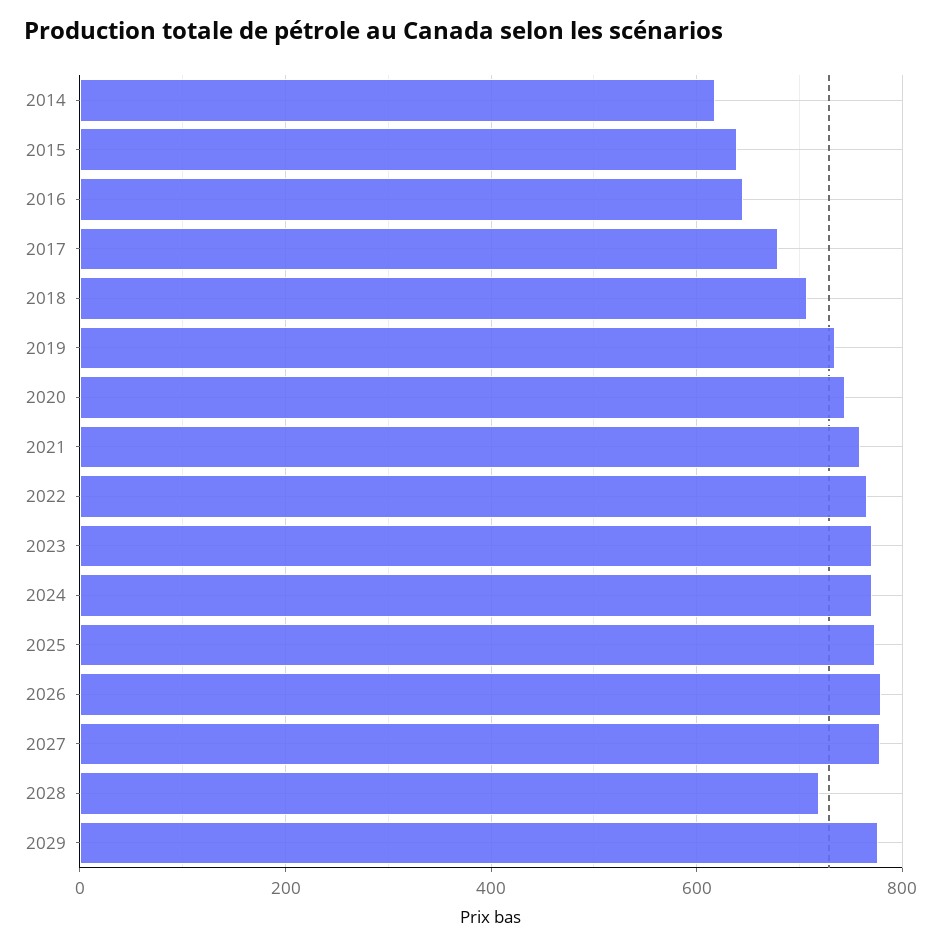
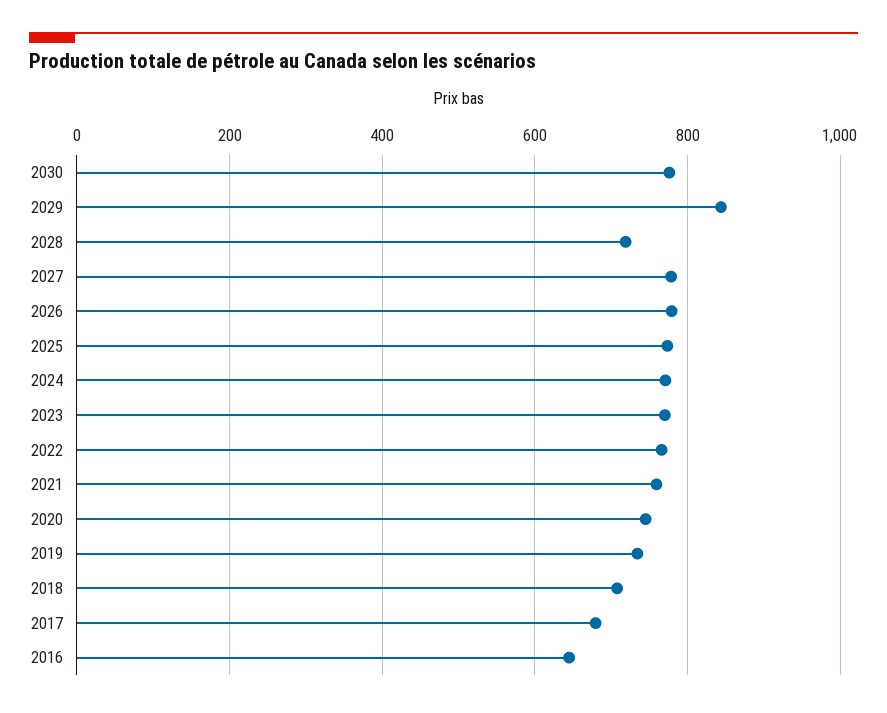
2014: 620 -> none
2015: 640 -> none
2029: 780 -> 840
2030: none -> 780

